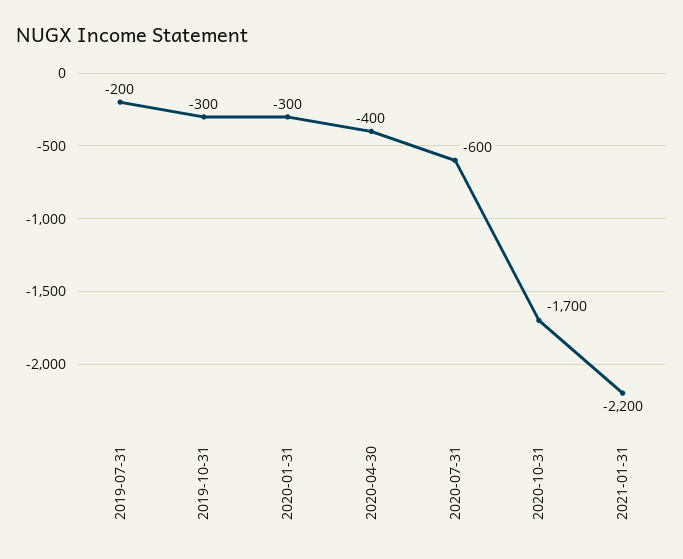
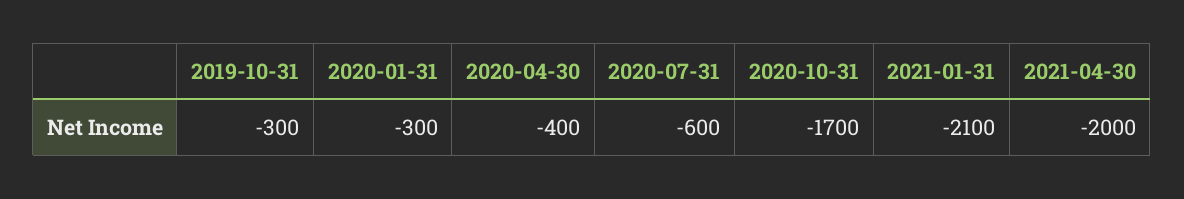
2019-07-31: -200 -> none
2021-01-31: -2200 -> -2100
2021-04-30: none -> -2000

